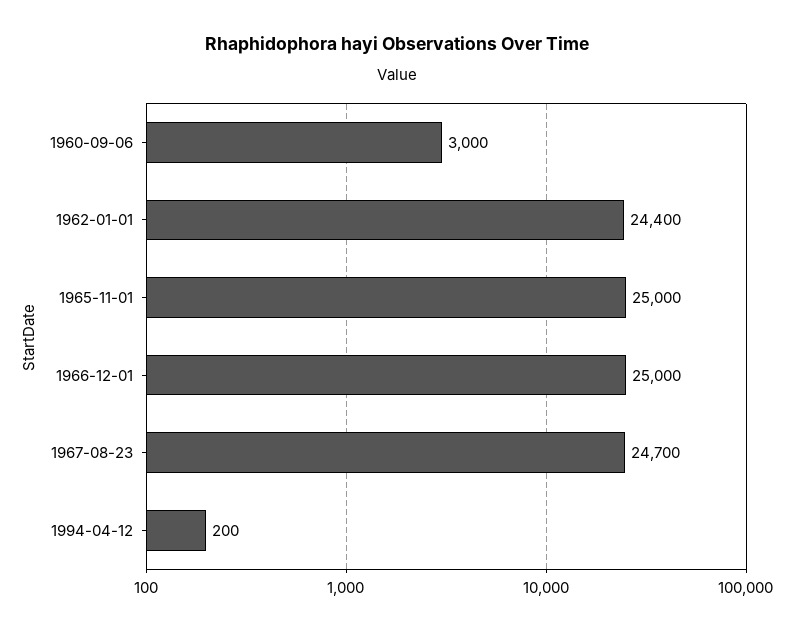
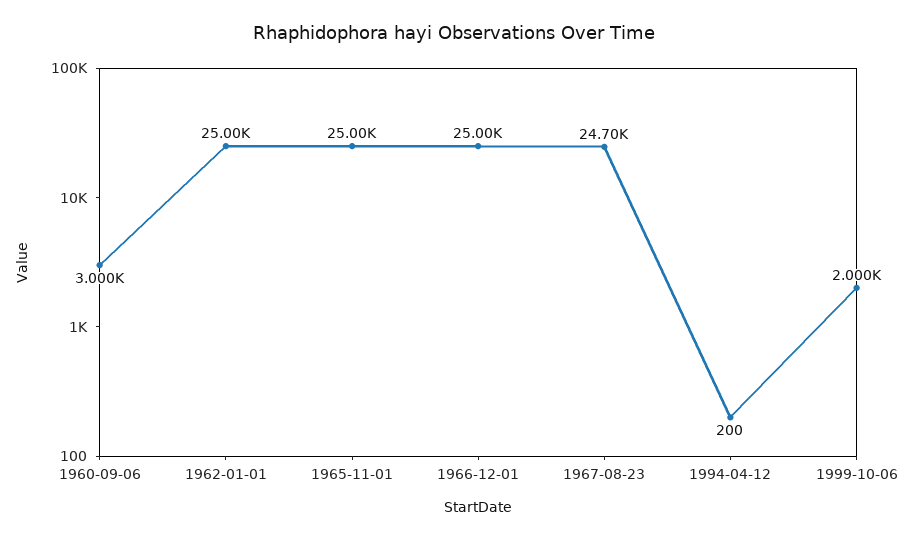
1962-01-01: 24400 -> 25000
1999-10-06: none -> 2000

